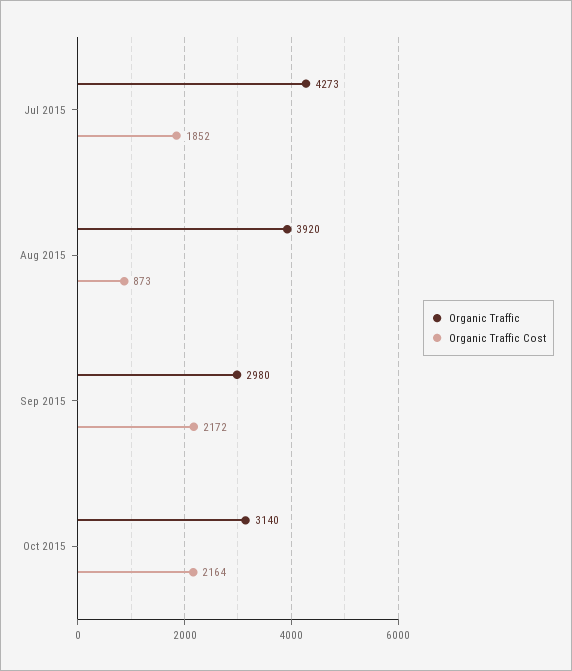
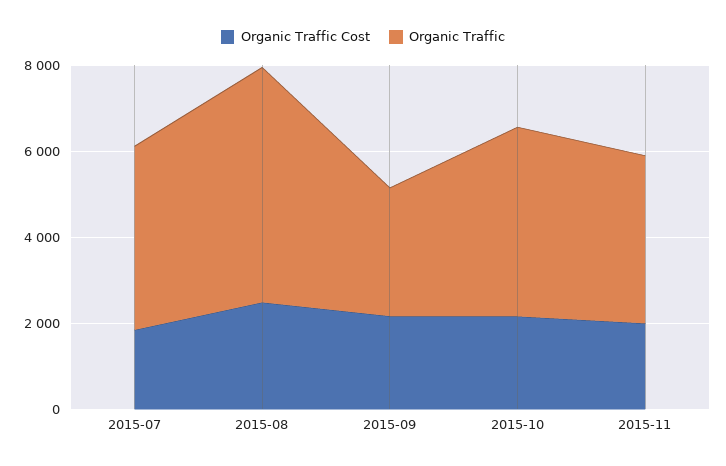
Organic Traffic, Aug 2015: 3920 -> 5500
Organic Traffic Cost, Aug 2015: 873 -> 2500
Organic Traffic, Oct 2015: 3140 -> 4500
Organic Traffic Cost, 2015-11: none -> 2000
Organic Traffic, 2015-11: none -> 4000

